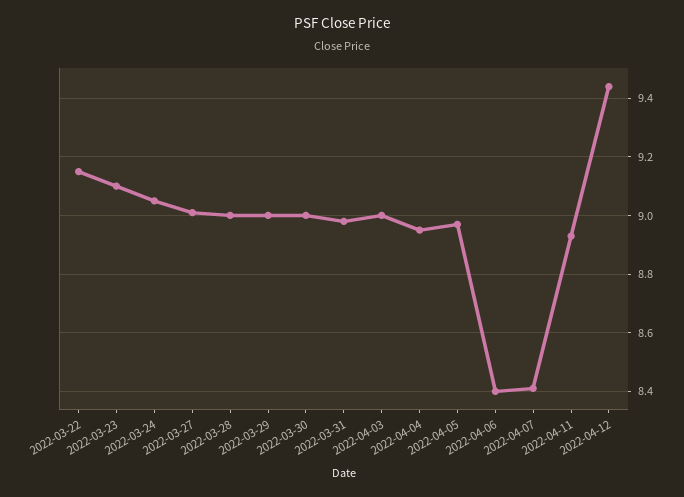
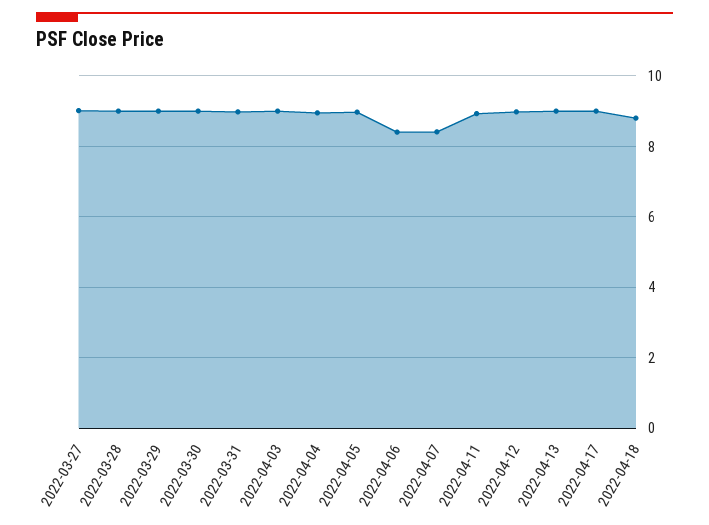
2022-03-22: 9.15 -> none
2022-03-23: 9.1 -> none
2022-03-24: 9.05 -> none
2022-04-12: 9.45 -> 9
2022-04-13: none -> 9
2022-04-17: none -> 9
2022-04-18: none -> 8.8

